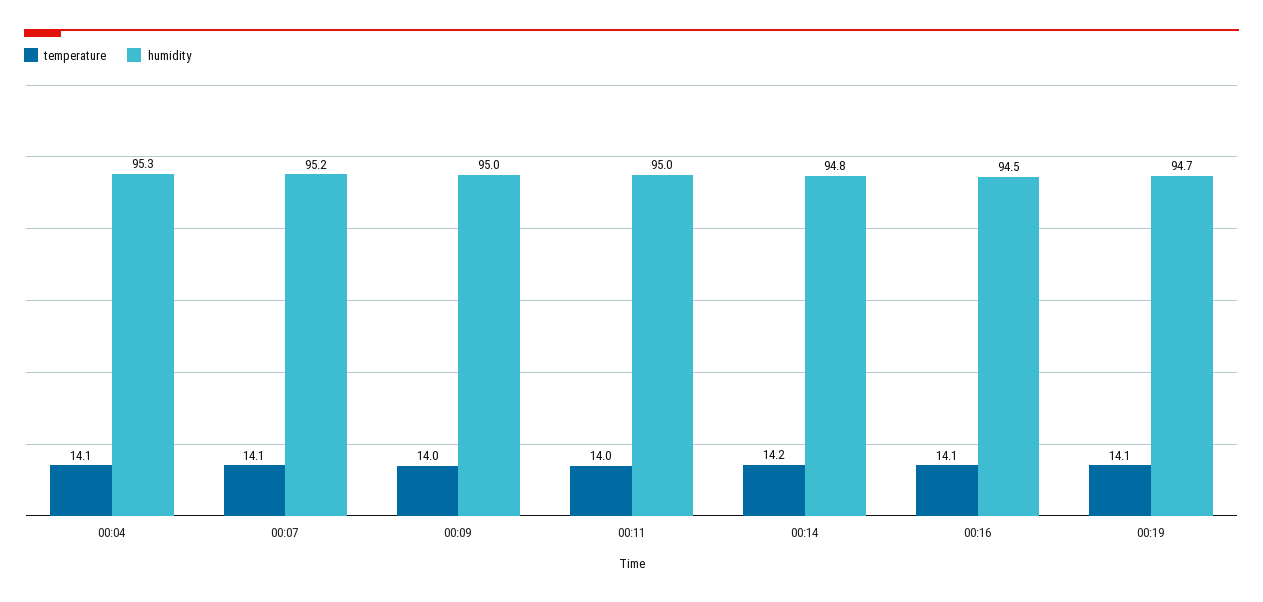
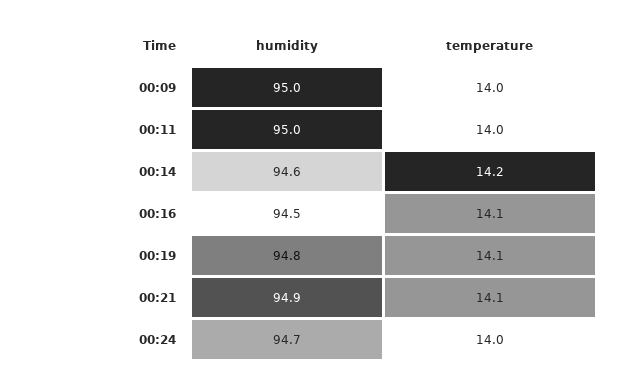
temperature, 00:04: 14.1 -> none
humidity, 00:04: 95.3 -> none
temperature, 00:07: 14.1 -> none
humidity, 00:07: 95.2 -> none
humidity, 00:14: 94.8 -> 94.6
humidity, 00:19: 94.7 -> 94.8
humidity, 00:21: none -> 94.9
temperature, 00:21: none -> 14.1
humidity, 00:24: none -> 94.7
temperature, 00:24: none -> 14

